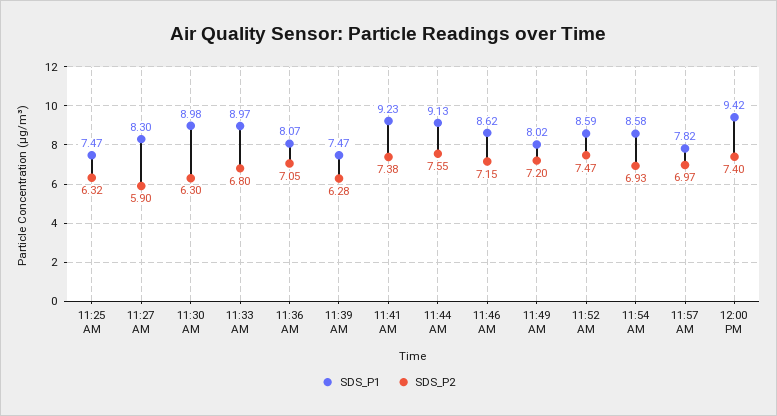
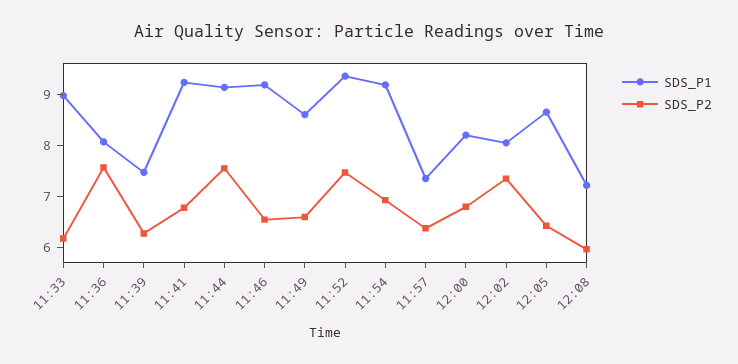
SDS_P1, 11:25 AM: 7.47 -> none
SDS_P2, 11:25 AM: 6.32 -> none
SDS_P1, 11:27 AM: 8.3 -> none
SDS_P2, 11:27 AM: 5.9 -> none
SDS_P1, 11:30 AM: 8.98 -> none
SDS_P2, 11:30 AM: 6.3 -> none
SDS_P2, 11:33 AM: 6.8 -> 6.2
SDS_P2, 11:36 AM: 7.05 -> 7.6
SDS_P2, 11:41 AM: 7.38 -> 6.8
SDS_P1, 11:46 AM: 8.62 -> 9.2
SDS_P2, 11:46 AM: 7.15 -> 6.6
SDS_P1, 11:49 AM: 8.02 -> 8.6
SDS_P2, 11:49 AM: 7.2 -> 6.6
SDS_P1, 11:52 AM: 8.59 -> 9.4
SDS_P1, 11:54 AM: 8.58 -> 9.2
SDS_P1, 11:57 AM: 7.82 -> 7.4
SDS_P2, 11:57 AM: 6.97 -> 6.4
SDS_P1, 12:00 PM: 9.42 -> 8.2
SDS_P2, 12:00 PM: 7.4 -> 6.8
SDS_P1, 12:02: none -> 8
SDS_P2, 12:02: none -> 7.4
SDS_P1, 12:05: none -> 8.6
SDS_P2, 12:05: none -> 6.4
SDS_P1, 12:08: none -> 7.2
SDS_P2, 12:08: none -> 6

